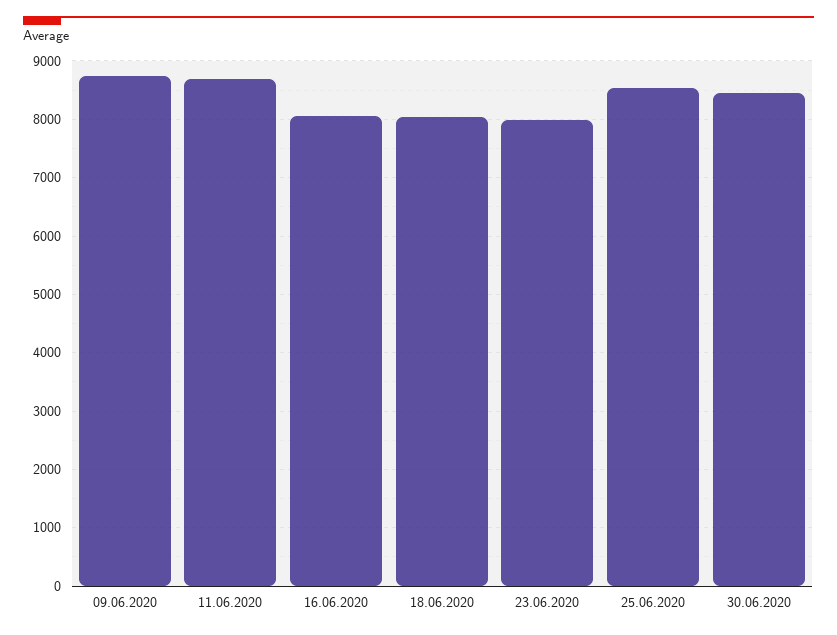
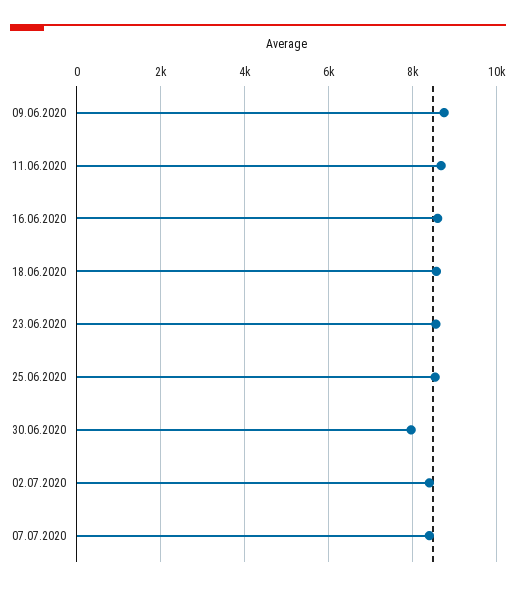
16.06.2020: 8000 -> 8600
18.06.2020: 8000 -> 8600
23.06.2020: 8000 -> 8600
30.06.2020: 8400 -> 8000
02.07.2020: none -> 8400
07.07.2020: none -> 8400

